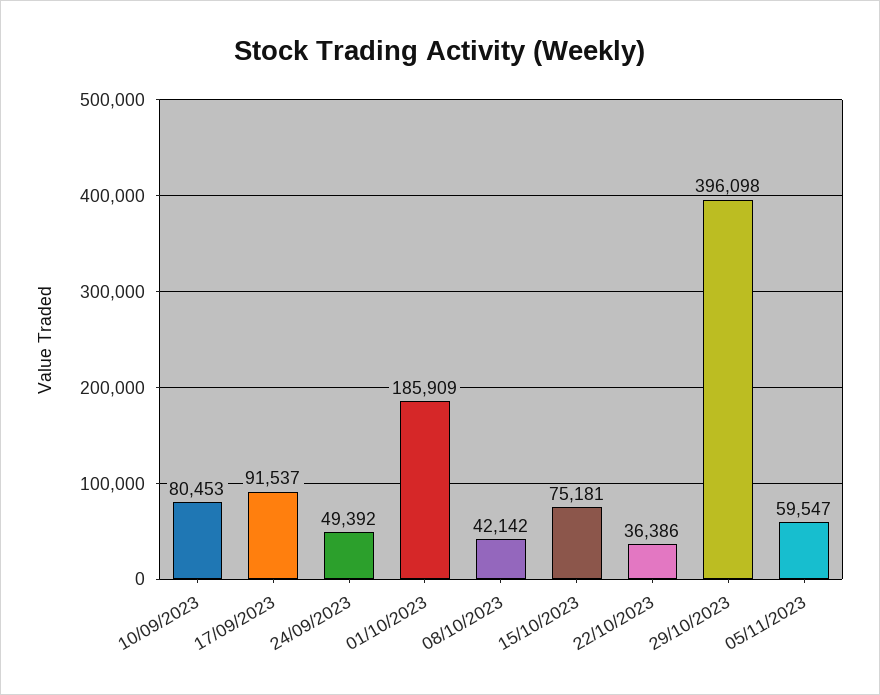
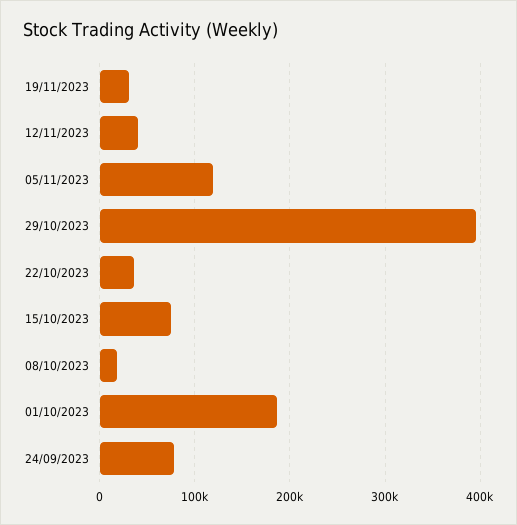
10/09/2023: 80453 -> none
17/09/2023: 91537 -> none
24/09/2023: 49392 -> 80000
08/10/2023: 42142 -> 20000
05/11/2023: 59547 -> 120000
19/11/2023: none -> 30000
12/11/2023: none -> 40000

